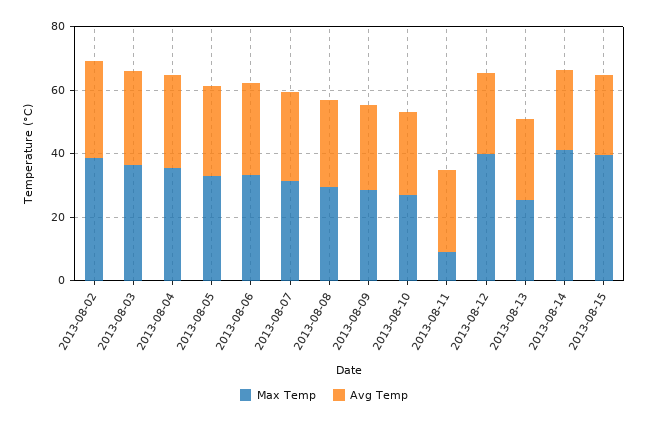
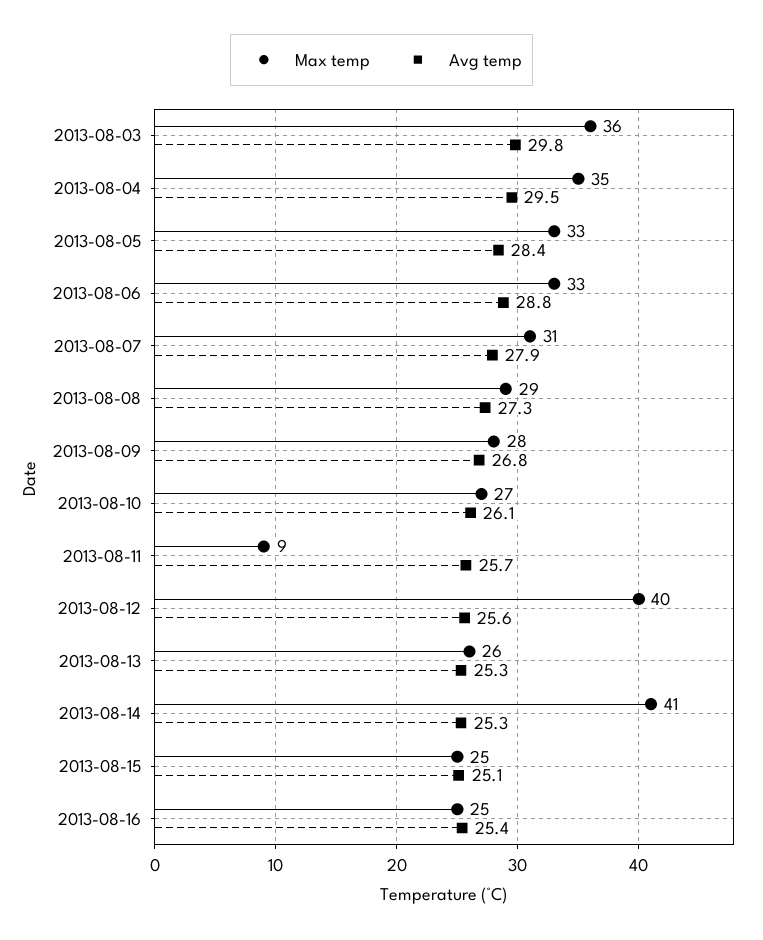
Max Temp, 2013-08-02: 40 -> none
Avg Temp, 2013-08-02: 30 -> none
Max Temp, 2013-08-15: 40 -> 25
Max Temp, 2013-08-16: none -> 25
Avg Temp, 2013-08-16: none -> 25.4

